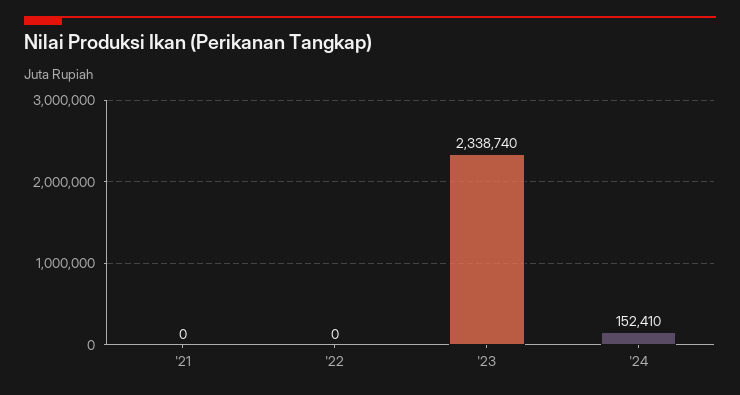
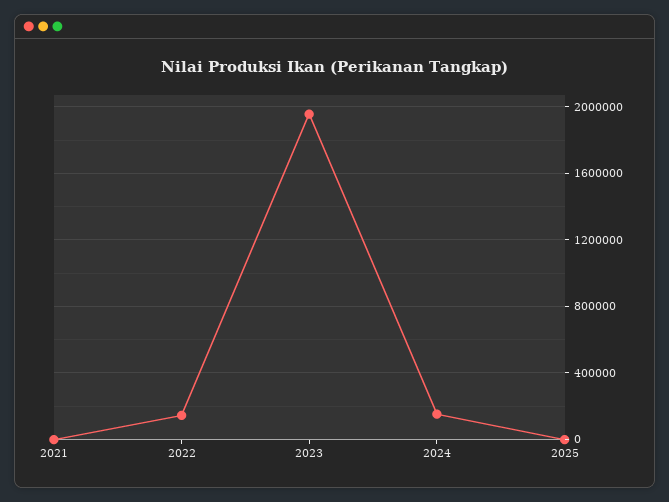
'22: 0 -> 150000
'23: 2338740 -> 1950000
2025: none -> 0

